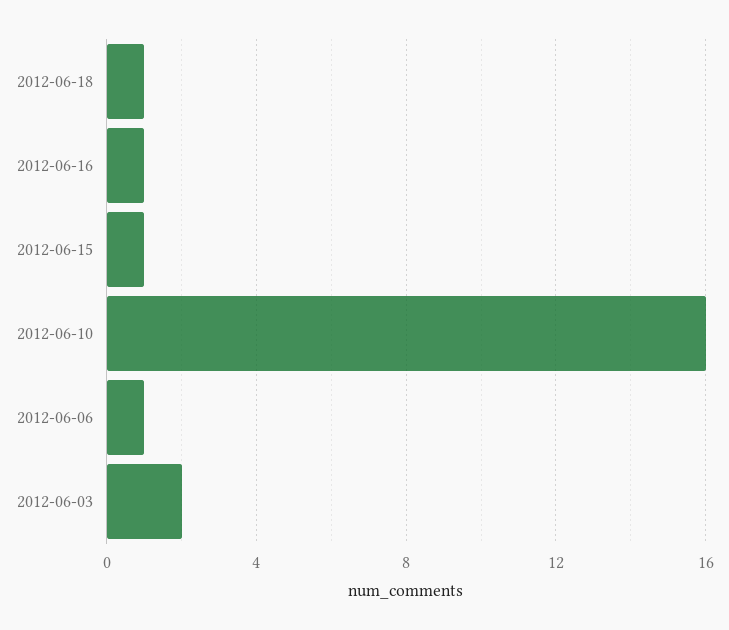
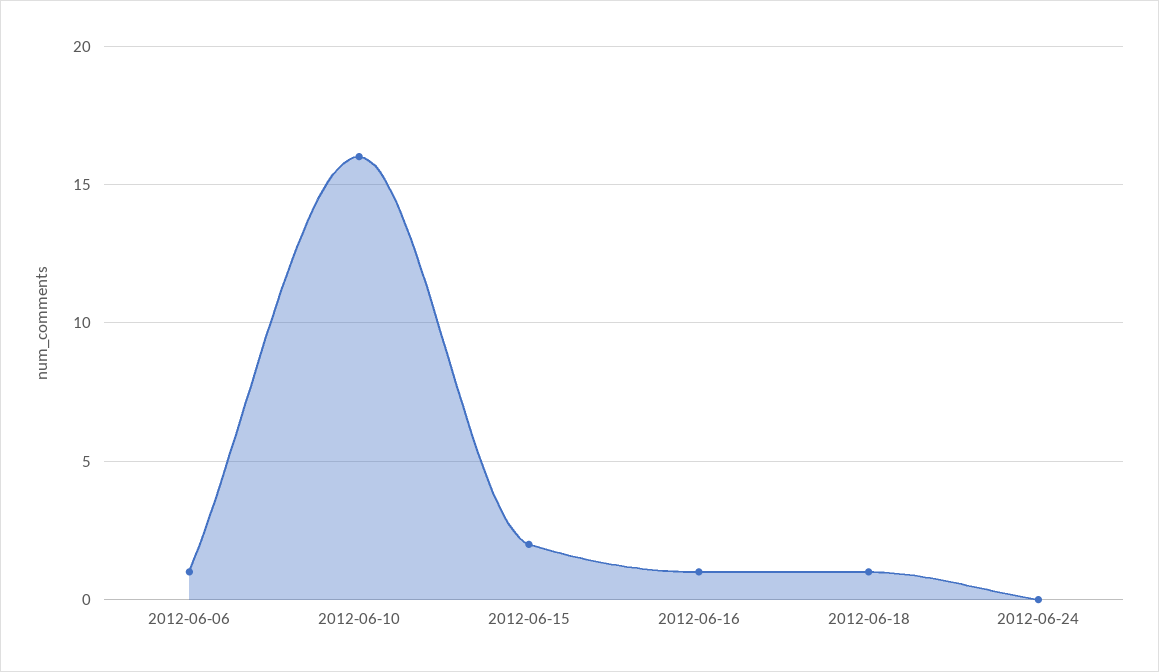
2012-06-15: 1 -> 2
2012-06-03: 2 -> none
2012-06-24: none -> 0

